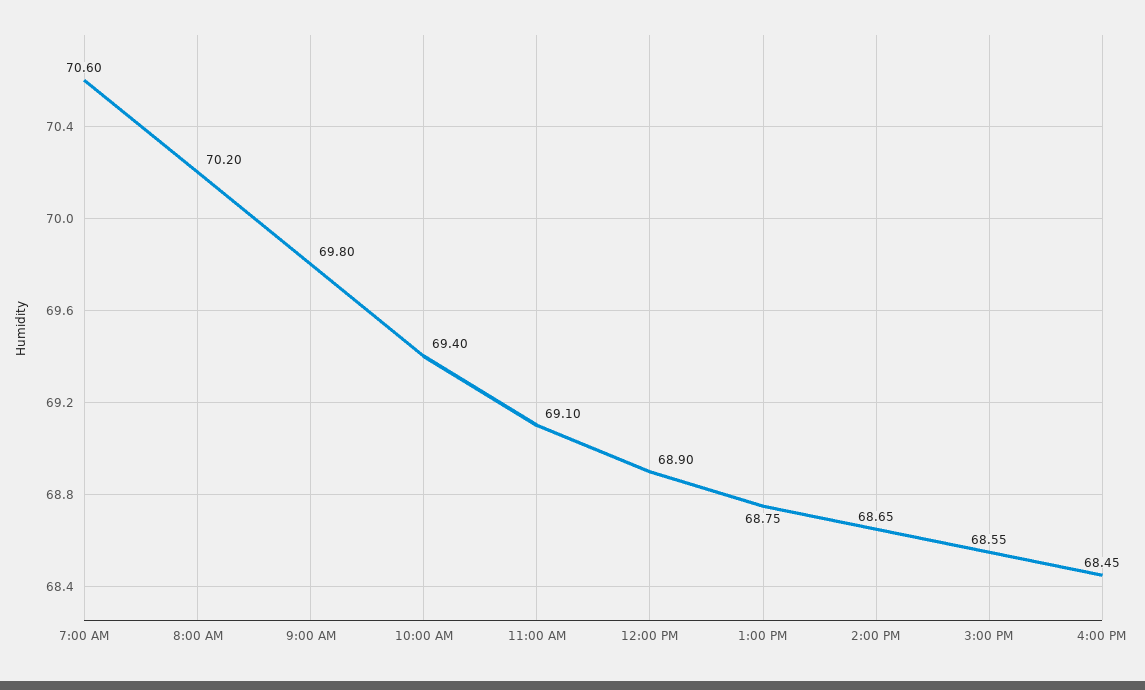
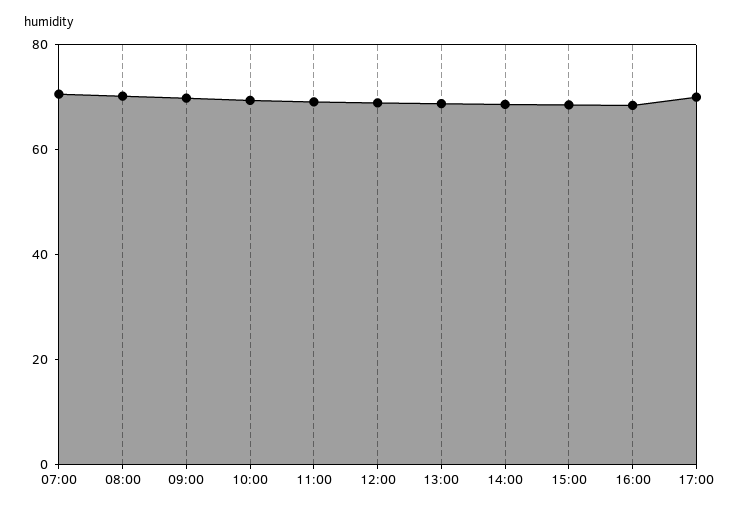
17:00: none -> 70

